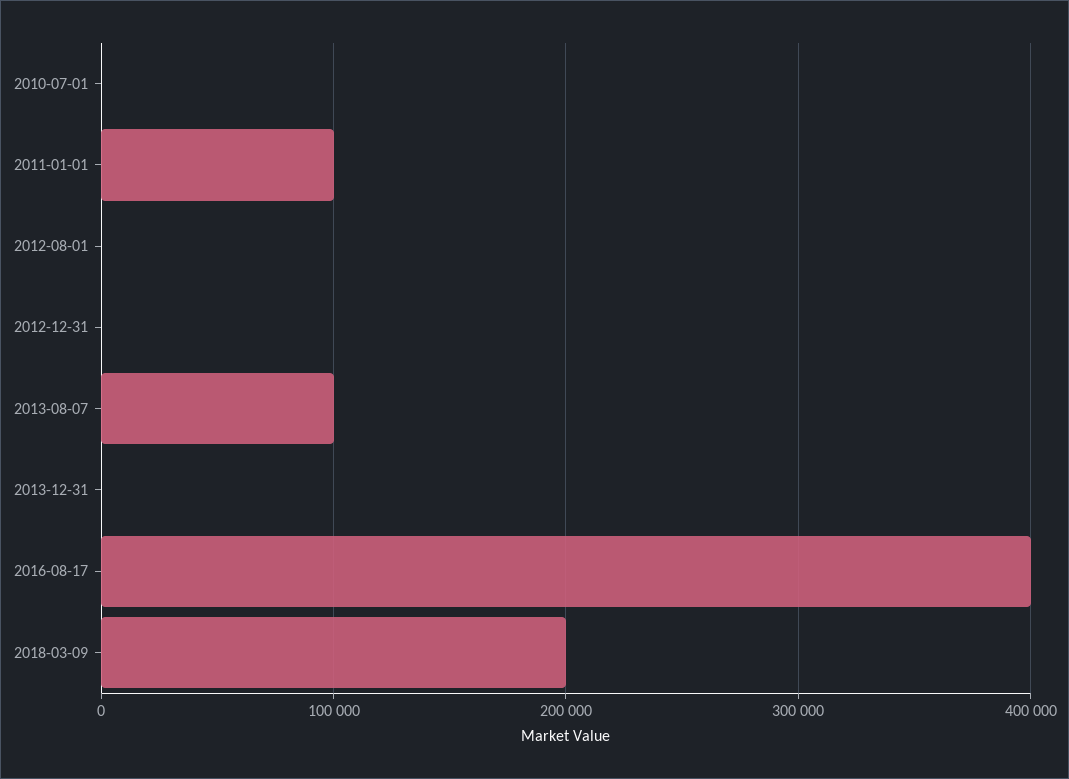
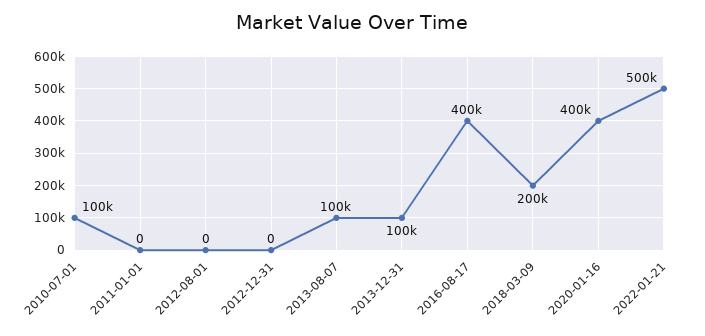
2010-07-01: 0 -> 100000
2011-01-01: 100000 -> 0
2013-12-31: 0 -> 100000
2020-01-16: none -> 400000
2022-01-21: none -> 500000

